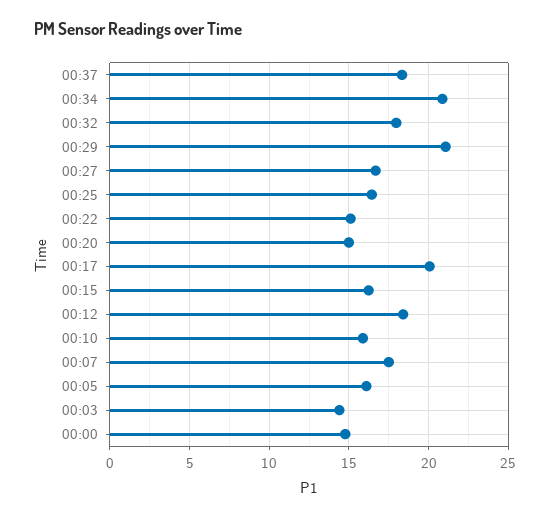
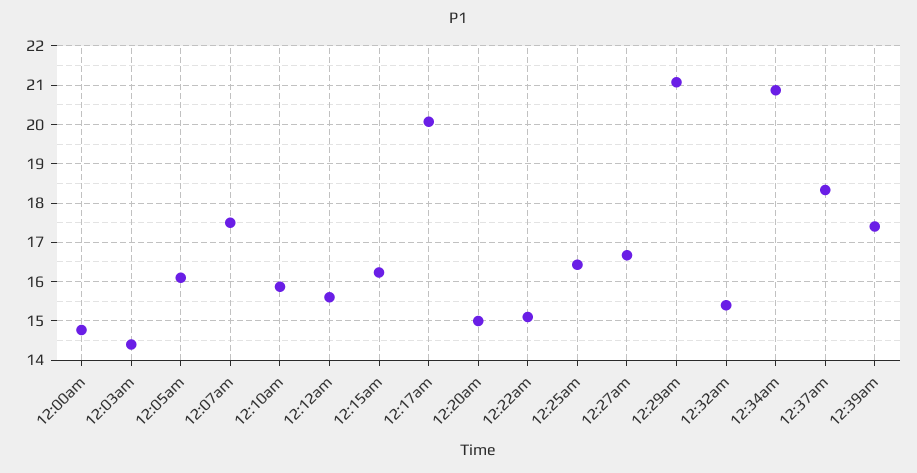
00:32: 18 -> 15.4
00:12: 18.5 -> 15.6
12:39am: none -> 17.4

